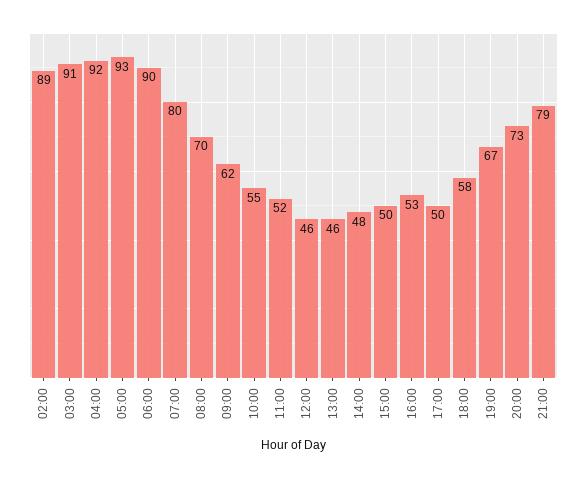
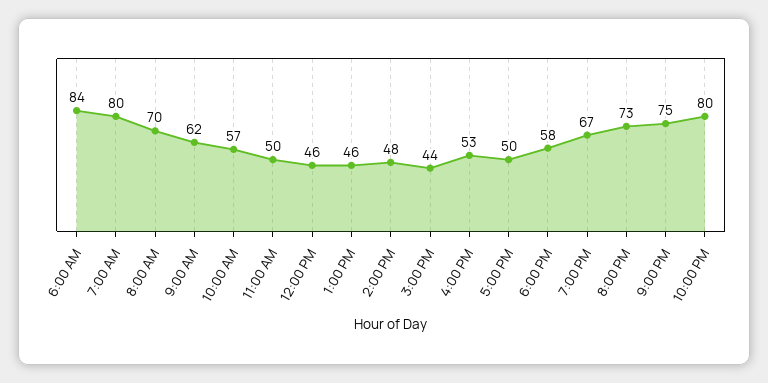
02:00: 89 -> none
03:00: 91 -> none
04:00: 92 -> none
05:00: 93 -> none
06:00: 90 -> 84
10:00: 55 -> 57
11:00: 52 -> 50
15:00: 50 -> 44
21:00: 79 -> 75
10:00 PM: none -> 80

